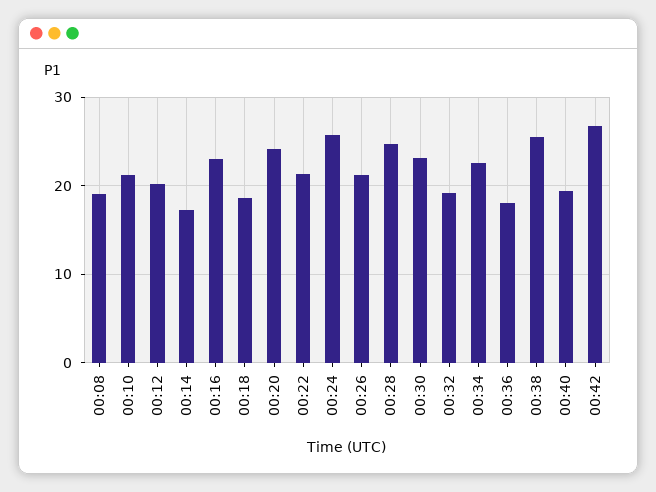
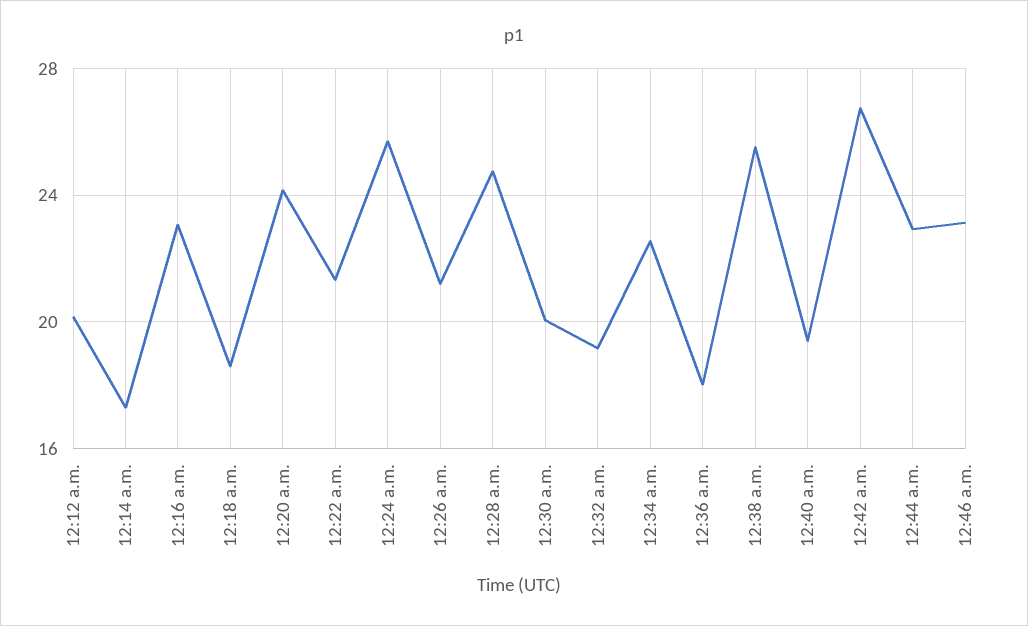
00:08: 19 -> none
00:10: 21 -> none
00:30: 23 -> 20
12:44 a.m.: none -> 23
12:46 a.m.: none -> 23

